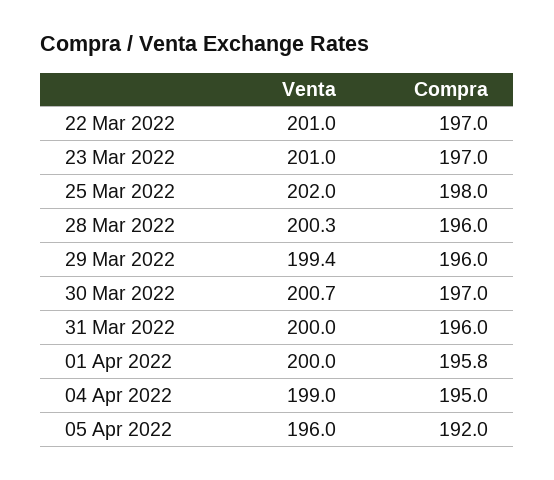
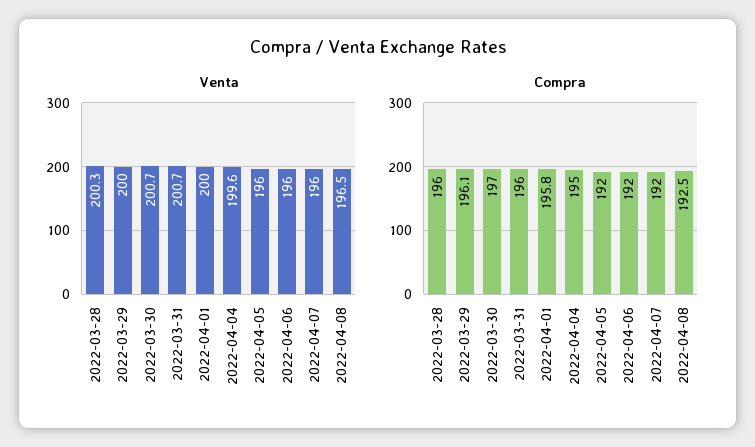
Venta, 22 Mar 2022: 201 -> none
Compra, 22 Mar 2022: 197 -> none
Venta, 23 Mar 2022: 201 -> none
Compra, 23 Mar 2022: 197 -> none
Venta, 25 Mar 2022: 202 -> none
Compra, 25 Mar 2022: 198 -> none
Venta, 29 Mar 2022: 199.4 -> 200
Compra, 29 Mar 2022: 196 -> 196.1
Venta, 31 Mar 2022: 200 -> 200.7
Venta, 04 Apr 2022: 199 -> 199.6
Venta, 2022-04-06: none -> 196
Venta, 2022-04-07: none -> 196
Venta, 2022-04-08: none -> 196.5
Compra, 2022-04-06: none -> 192
Compra, 2022-04-07: none -> 192
Compra, 2022-04-08: none -> 192.5

